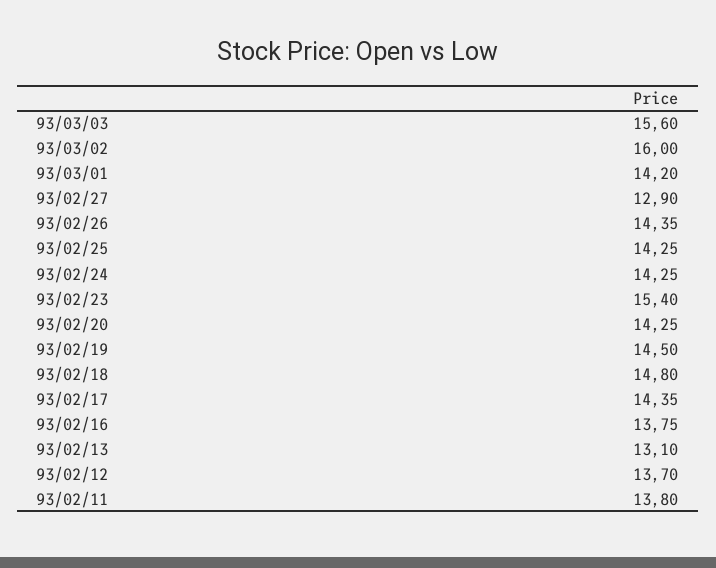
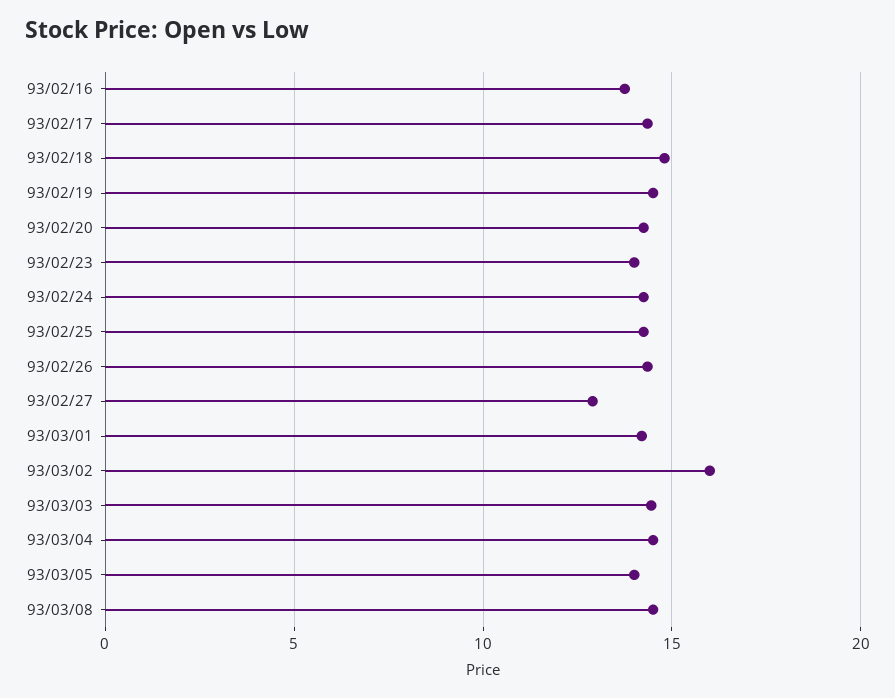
93/03/03: 15.6 -> 14.5
93/02/23: 15.4 -> 14
93/02/13: 13.1 -> none
93/02/12: 13.7 -> none
93/02/11: 13.8 -> none
93/03/04: none -> 14.5
93/03/05: none -> 14
93/03/08: none -> 14.5

